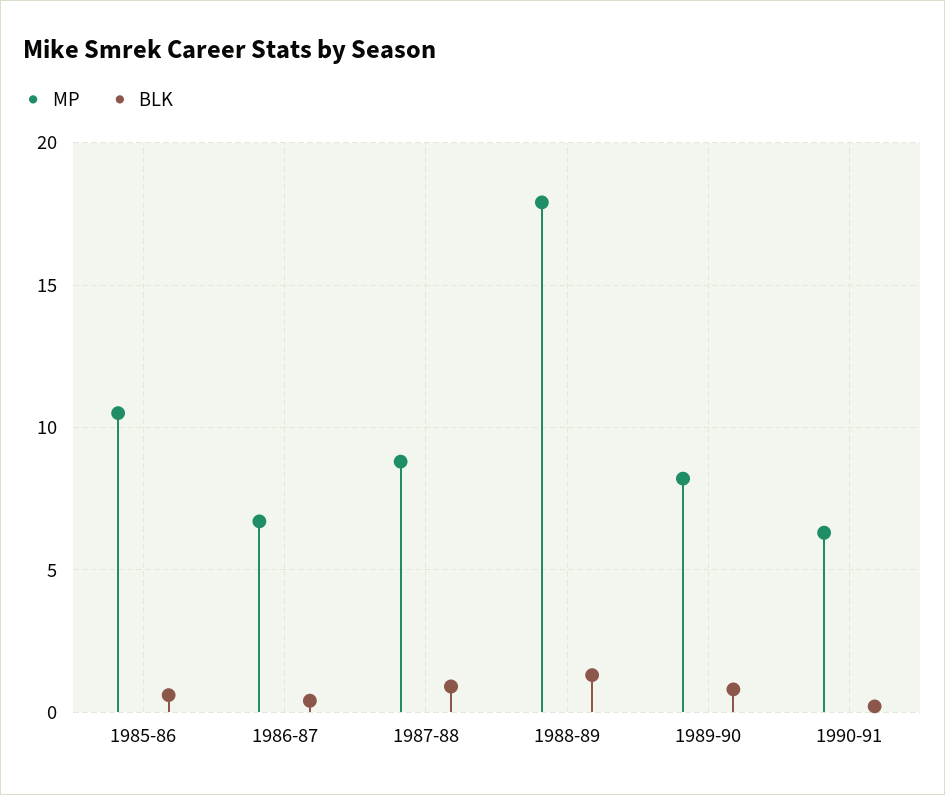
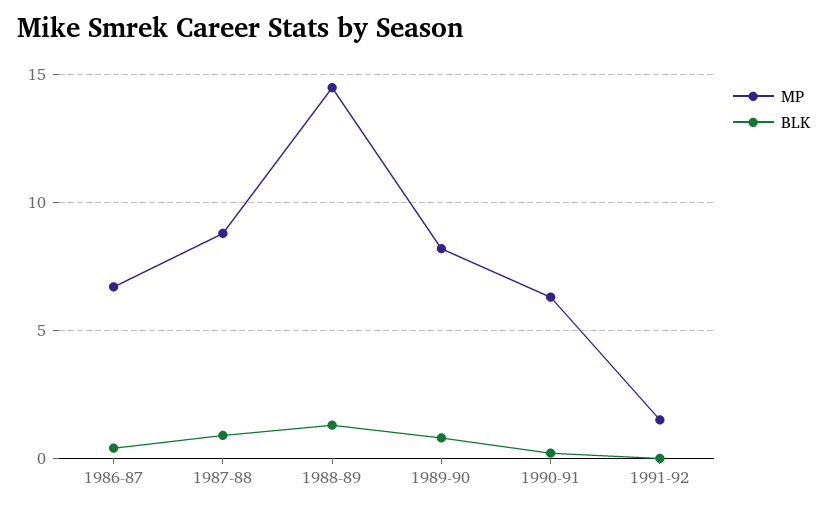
MP, 1985-86: 10.5 -> none
BLK, 1985-86: 0.5 -> none
MP, 1988-89: 18 -> 14.5
MP, 1991-92: none -> 1.5
BLK, 1991-92: none -> 0

